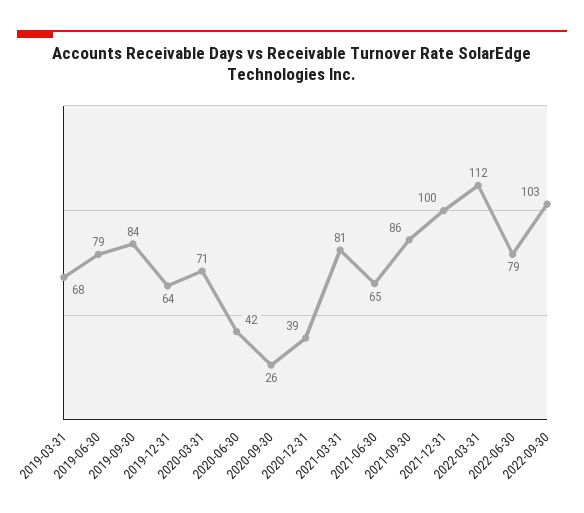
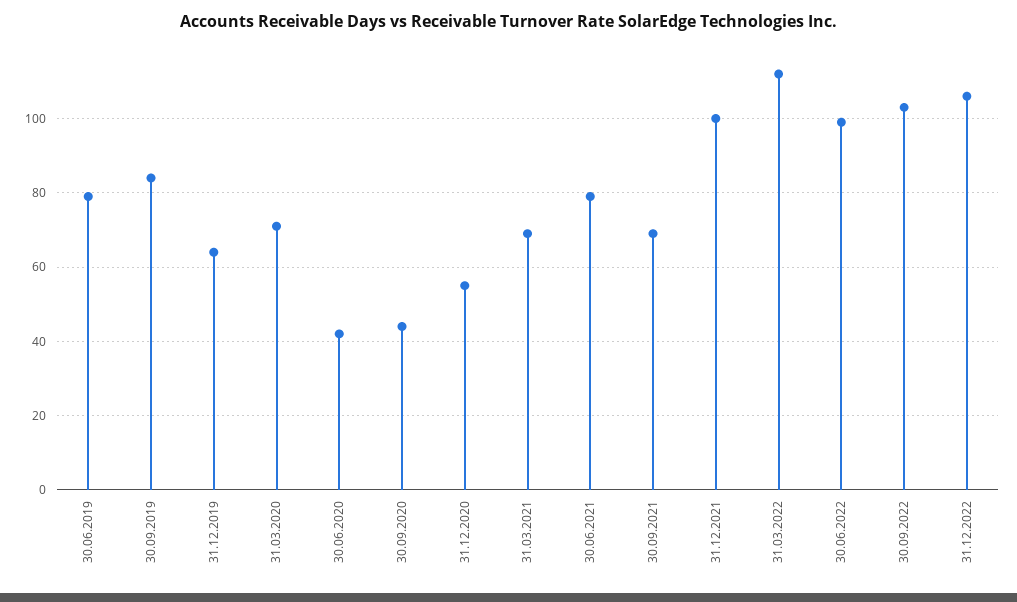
2019-03-31: 68 -> none
2020-09-30: 26 -> 45
2020-12-31: 39 -> 55
2021-03-31: 81 -> 70
2021-06-30: 65 -> 80
2021-09-30: 86 -> 70
2022-06-30: 79 -> 100
31.12.2022: none -> 105

